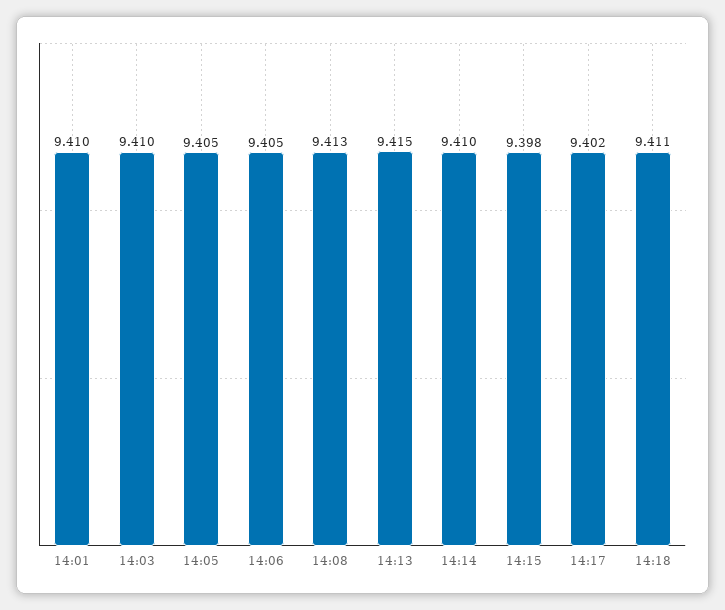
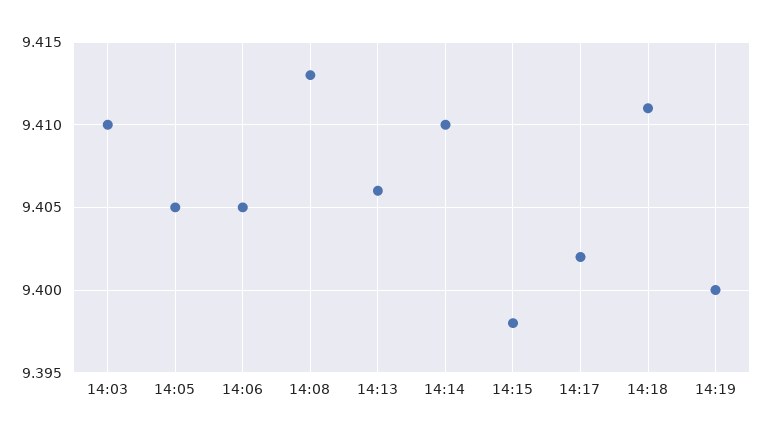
14:01: 9.41 -> none
14:13: 9.415 -> 9.406
14:19: none -> 9.4

